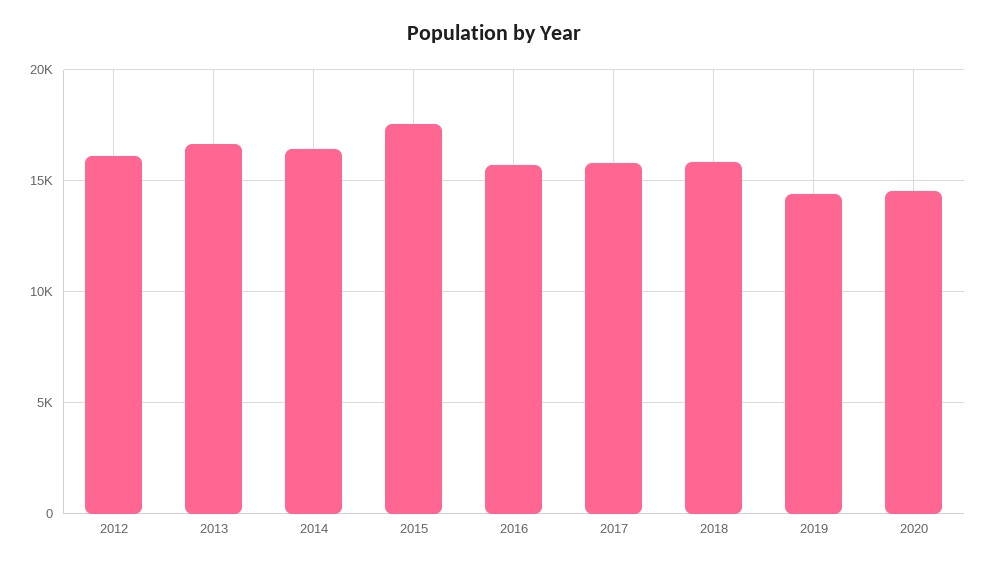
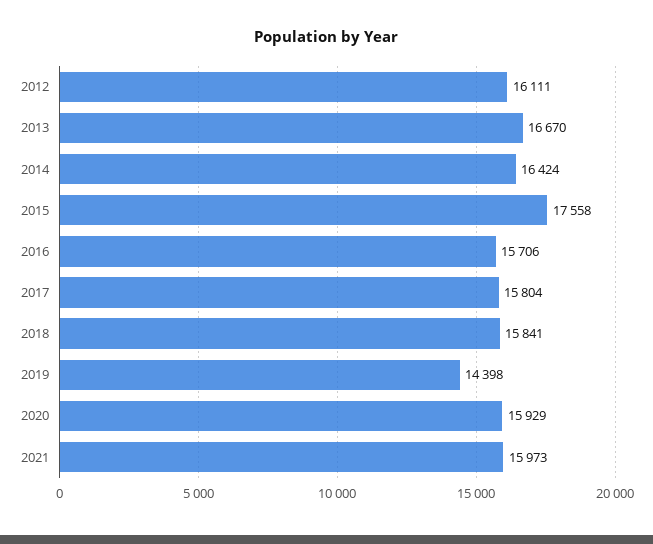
2020: 14500 -> 15929
2021: none -> 15973

